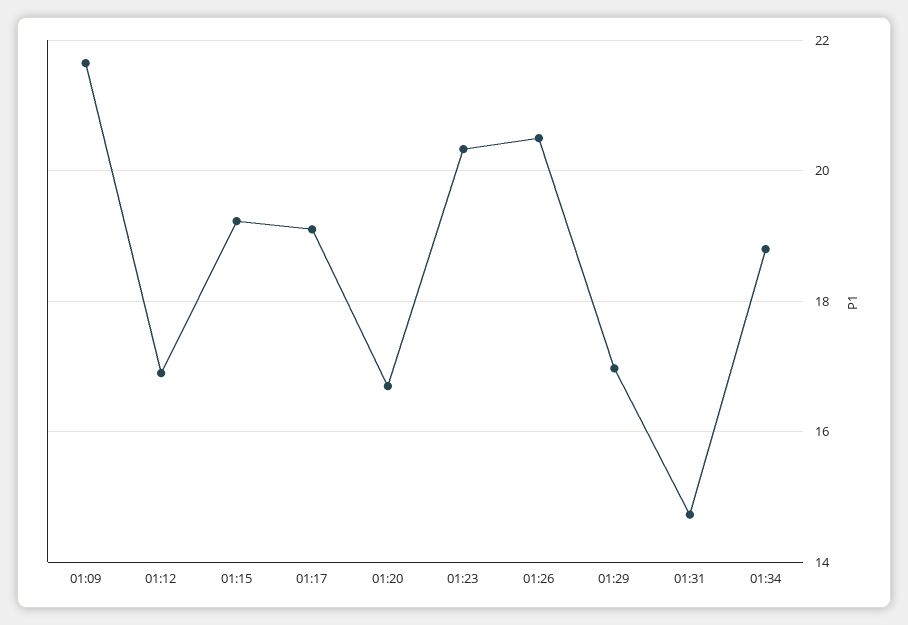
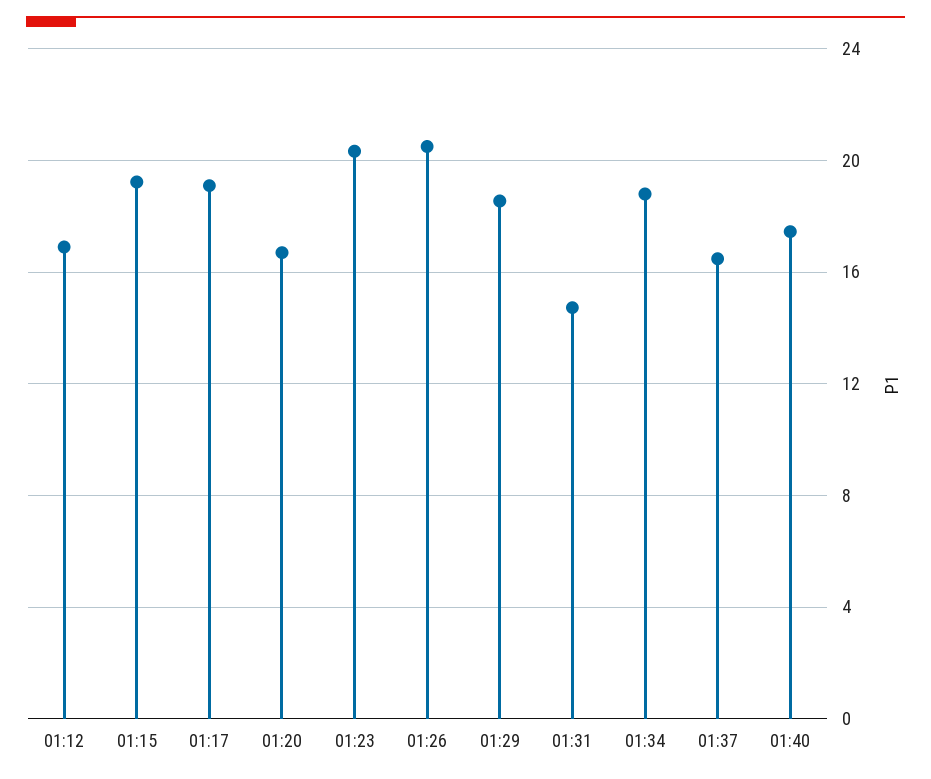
01:09: 21.6 -> none
01:29: 17 -> 18.5
01:37: none -> 16.5
01:40: none -> 17.5

